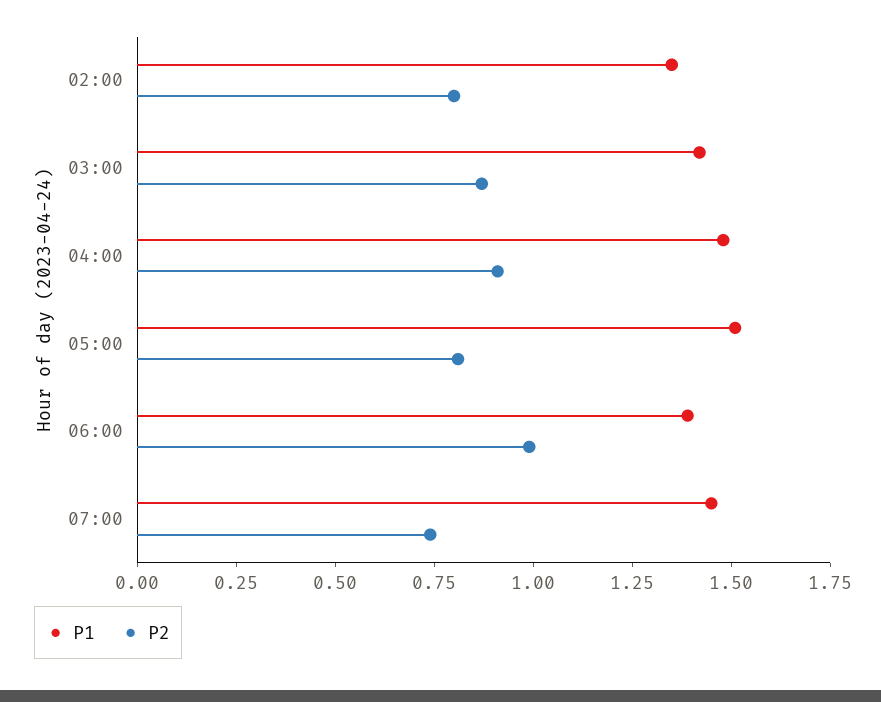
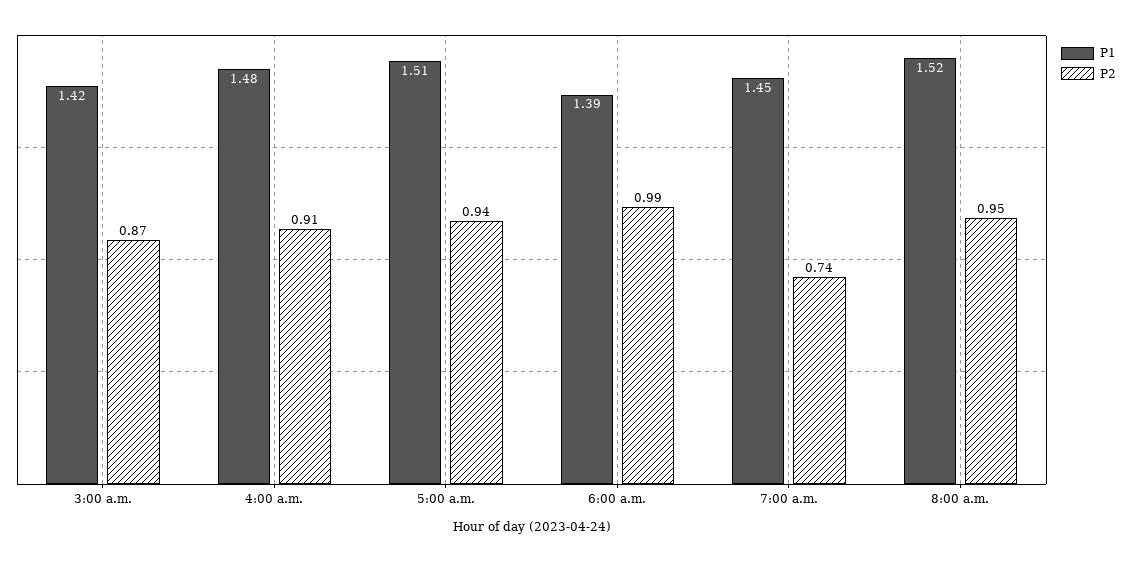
P1, 02:00: 1.35 -> none
P2, 02:00: 0.8 -> none
P2, 05:00: 0.8 -> 0.94
P1, 8:00 a.m.: none -> 1.52
P2, 8:00 a.m.: none -> 0.95

